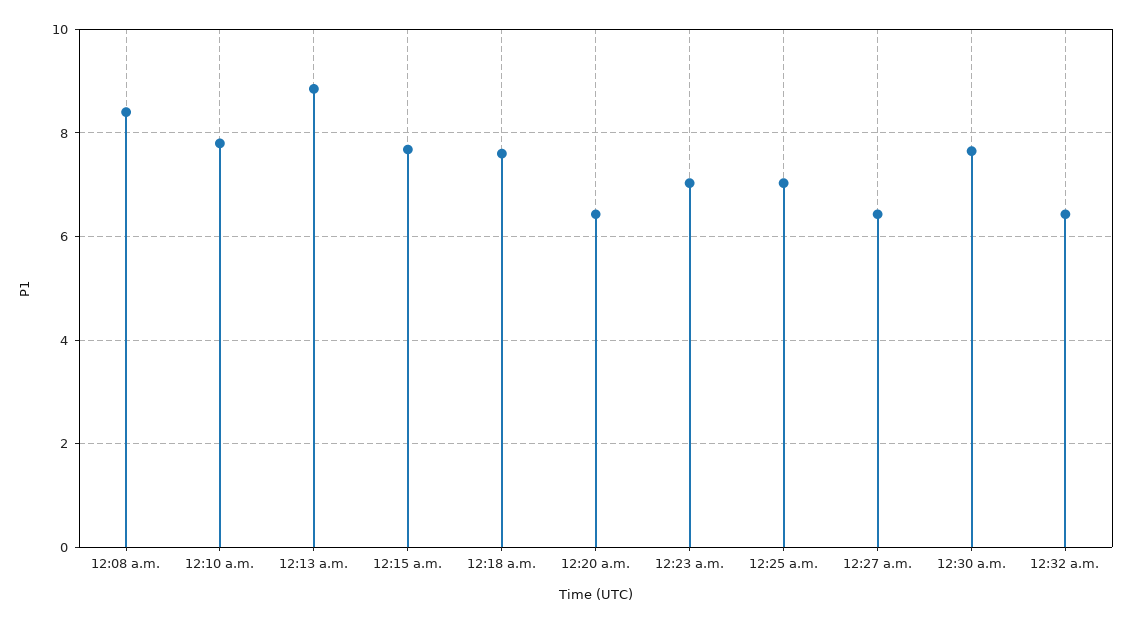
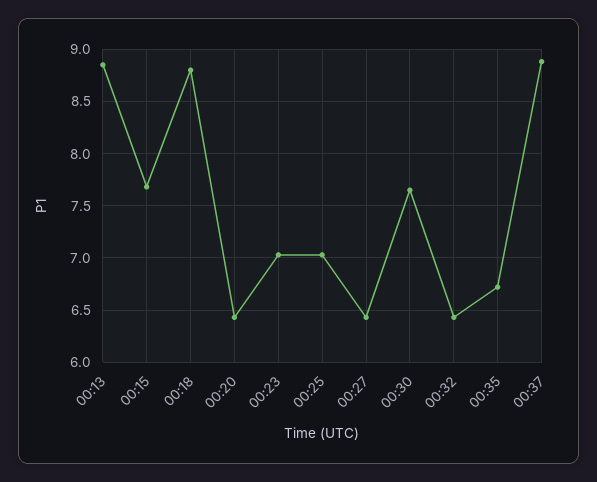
12:08 a.m.: 8.4 -> none
12:10 a.m.: 7.8 -> none
12:18 a.m.: 7.6 -> 8.8
00:35: none -> 6.7
00:37: none -> 8.9

